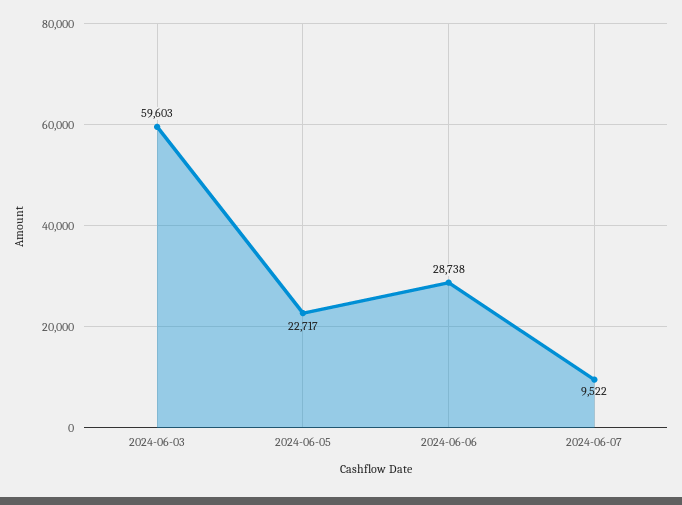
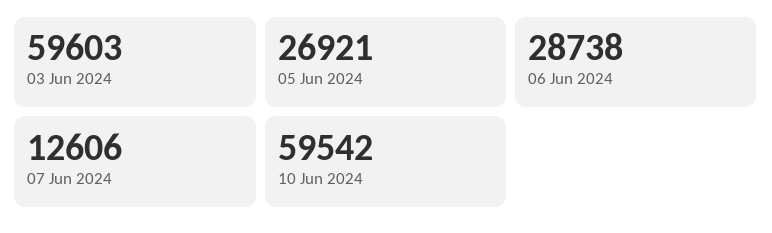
2024-06-05: 22717 -> 26921
2024-06-07: 9522 -> 12606
10 Jun 2024: none -> 59542

